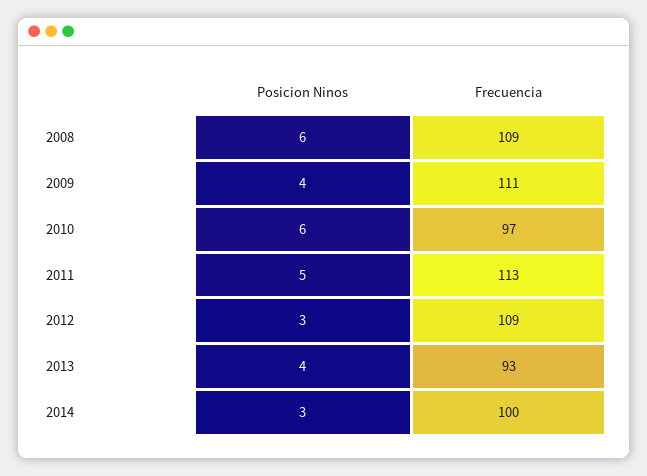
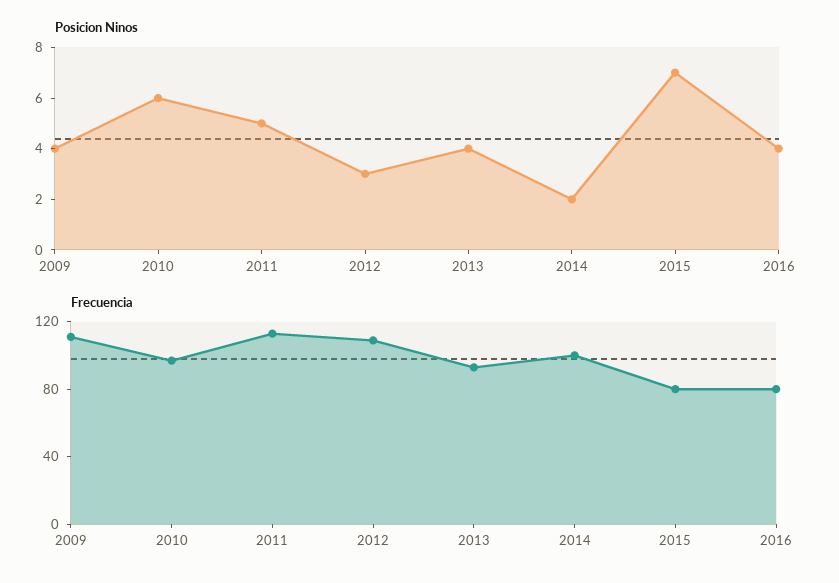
Posicion Ninos, 2008: 6 -> none
Frecuencia, 2008: 109 -> none
Posicion Ninos, 2014: 3 -> 2
Posicion Ninos, 2015: none -> 7
Posicion Ninos, 2016: none -> 4
Frecuencia, 2015: none -> 80
Frecuencia, 2016: none -> 80

